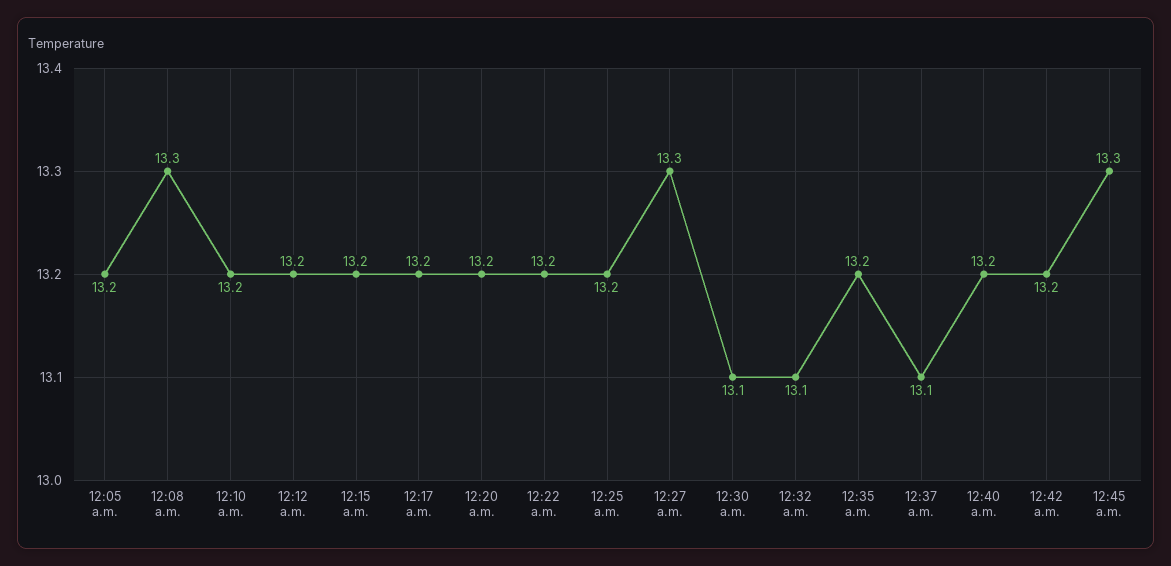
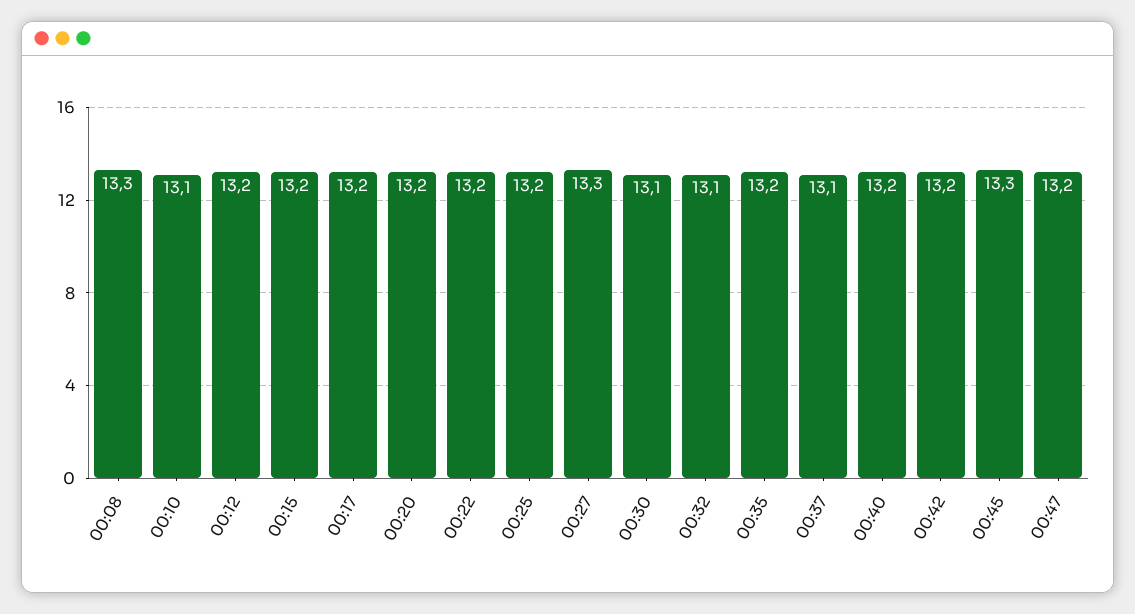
12:05 a.m.: 13.2 -> none
12:10 a.m.: 13.2 -> 13.1
00:47: none -> 13.2

